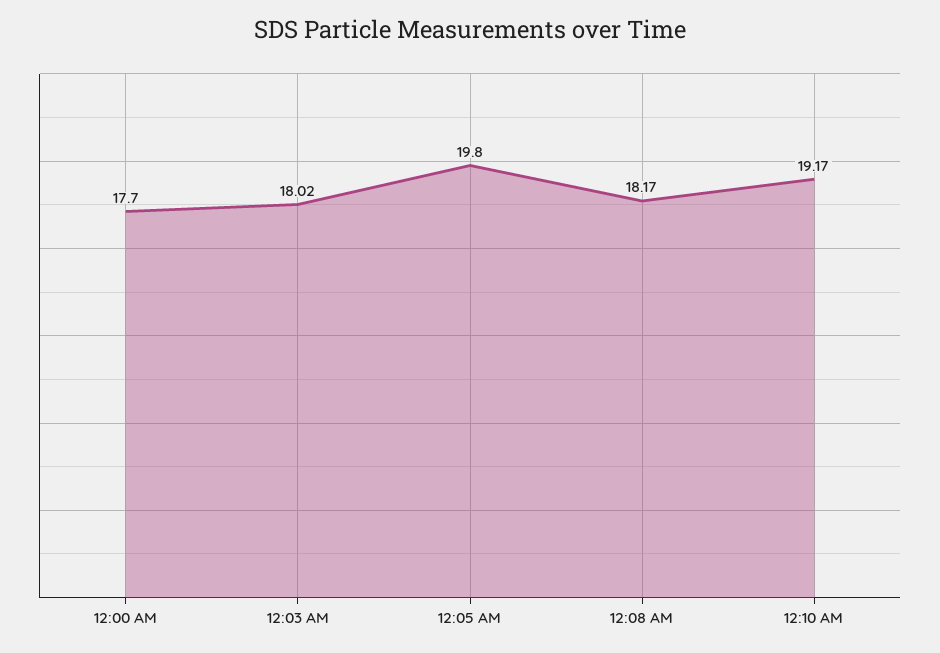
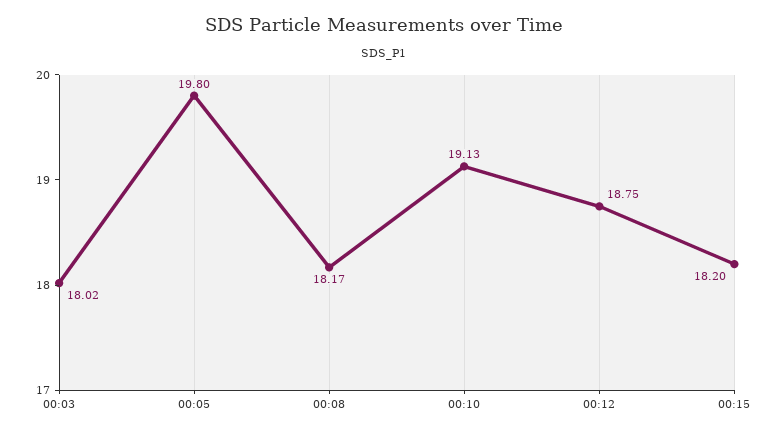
12:00 AM: 17.7 -> none
12:10 AM: 19.17 -> 19.13
00:12: none -> 18.75
00:15: none -> 18.2

